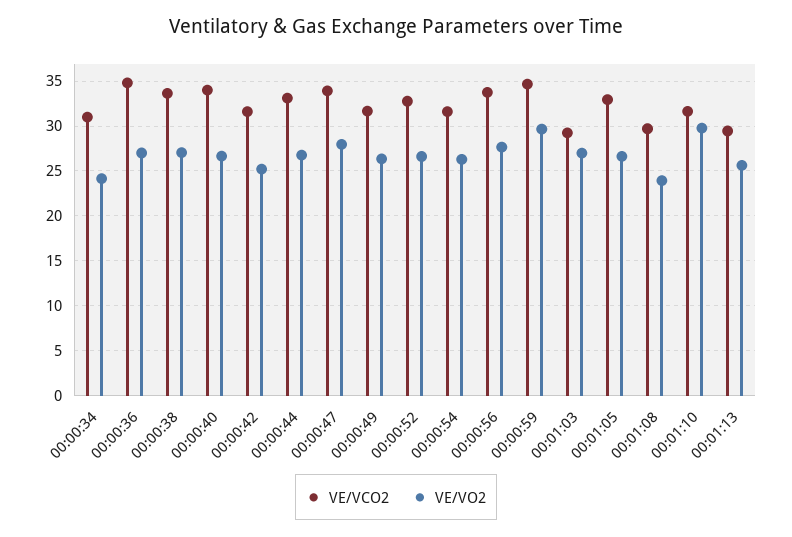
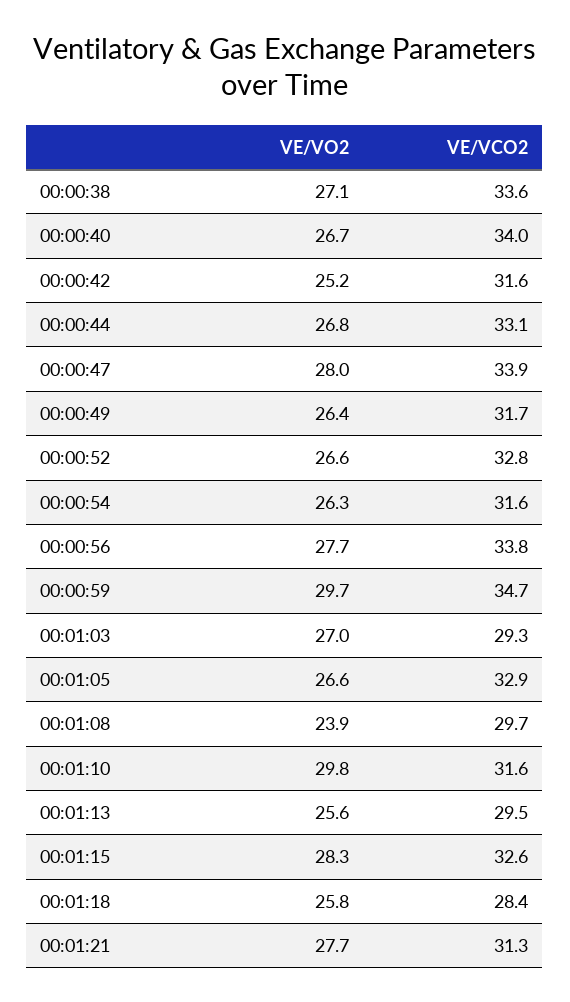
VE/VCO2, 00:00:34: 31 -> none
VE/VO2, 00:00:34: 24 -> none
VE/VCO2, 00:00:36: 35 -> none
VE/VO2, 00:00:36: 27 -> none
VE/VO2, 00:01:15: none -> 28.3
VE/VCO2, 00:01:15: none -> 32.6
VE/VO2, 00:01:18: none -> 25.8
VE/VCO2, 00:01:18: none -> 28.4
VE/VO2, 00:01:21: none -> 27.7
VE/VCO2, 00:01:21: none -> 31.3

